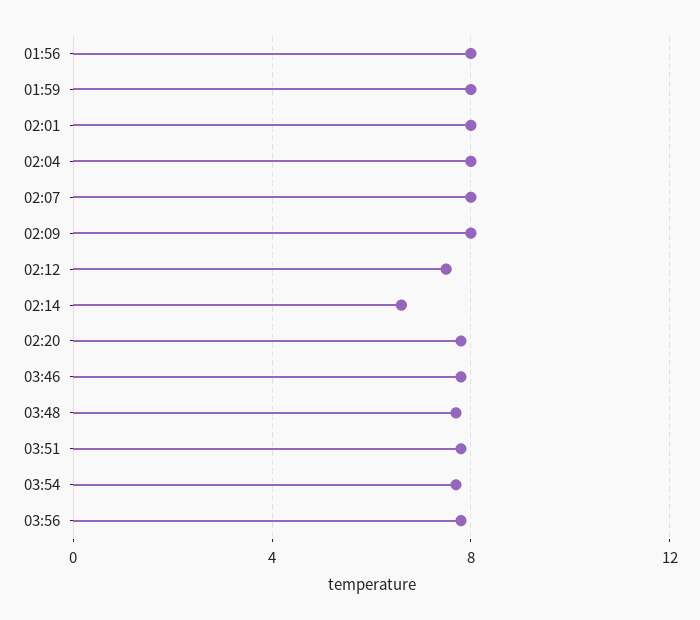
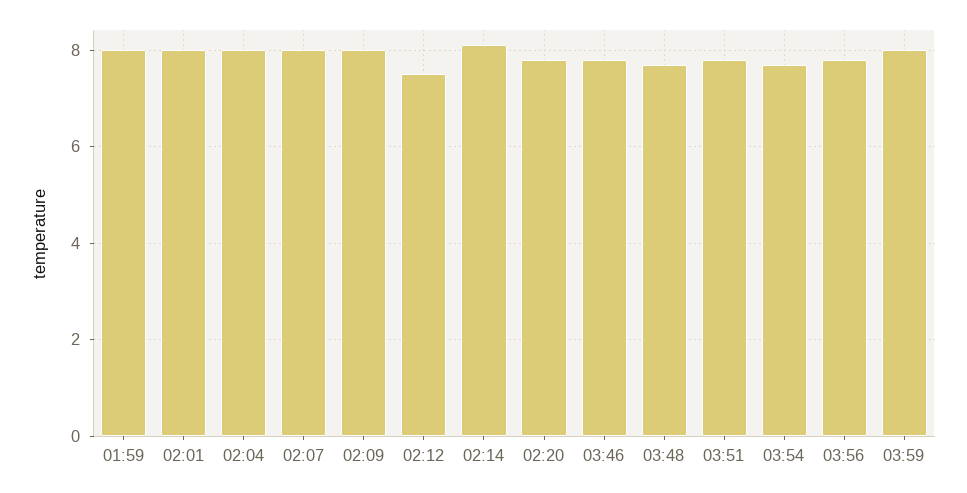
01:56: 8 -> none
02:14: 6.5 -> 8
03:59: none -> 8

